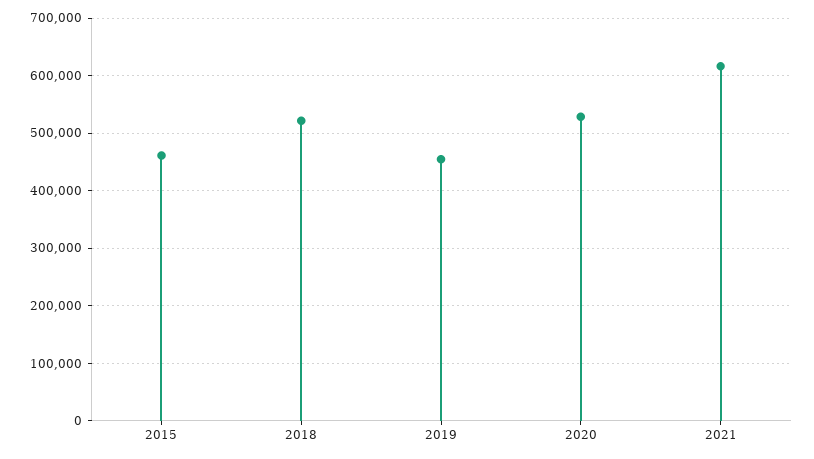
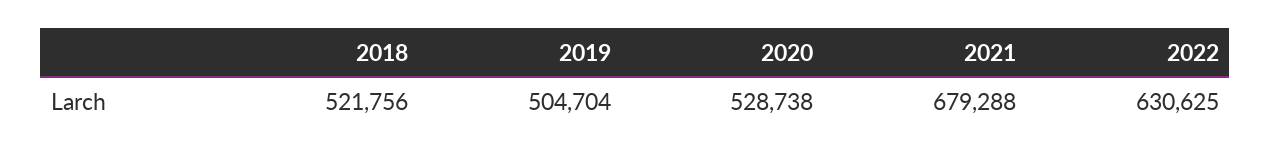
2015: 460000 -> none
2019: 460000 -> 504704
2021: 620000 -> 679288
2022: none -> 630625

